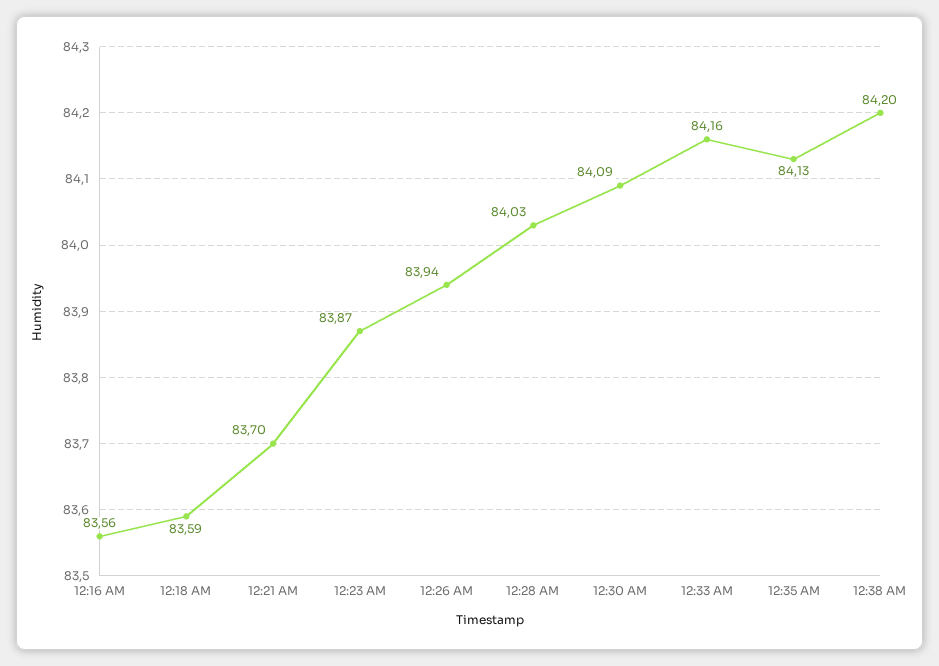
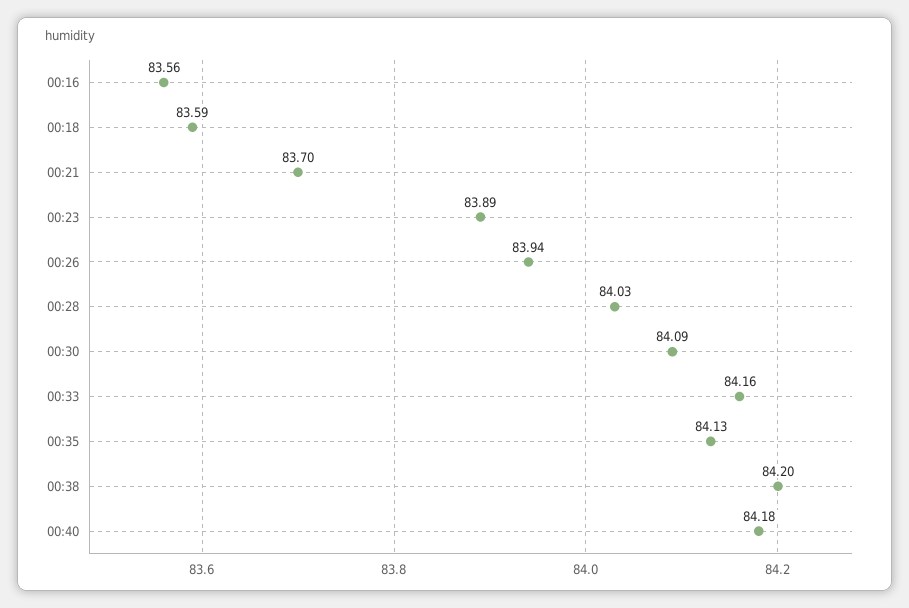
12:23 AM: 83.87 -> 83.89
00:40: none -> 84.18

